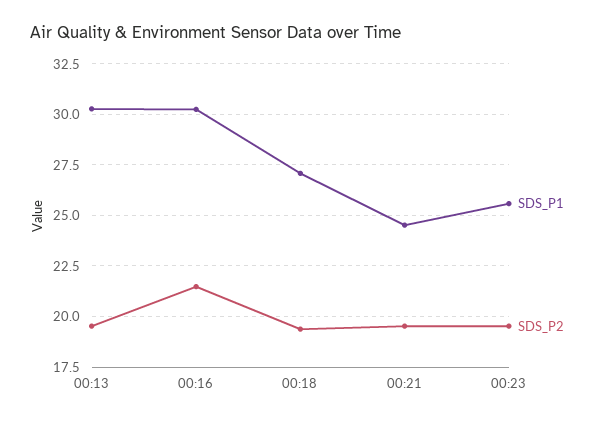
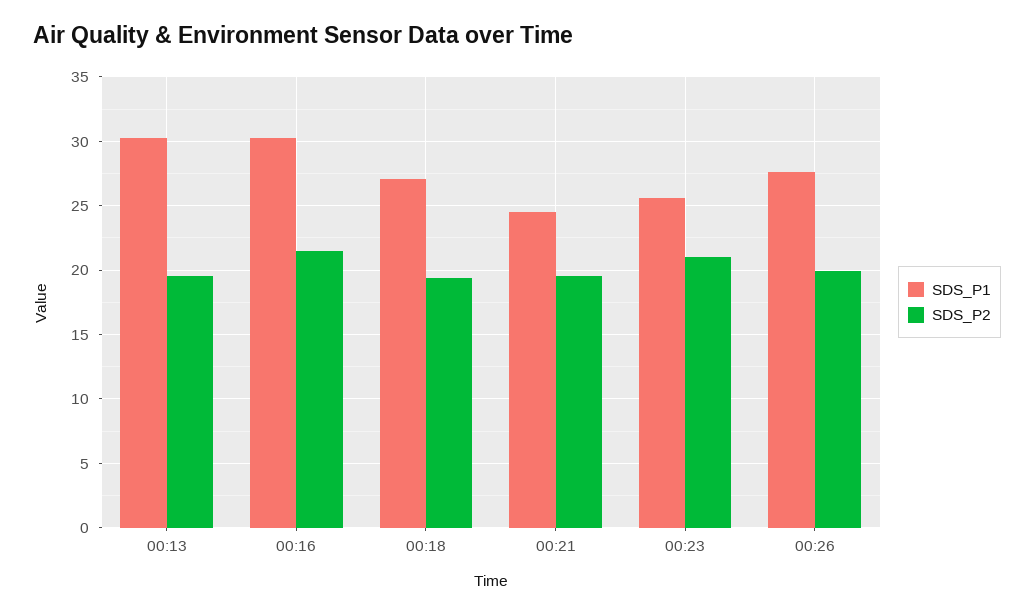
SDS_P2, 00:23: 19.5 -> 21
SDS_P1, 00:26: none -> 27.5
SDS_P2, 00:26: none -> 20

